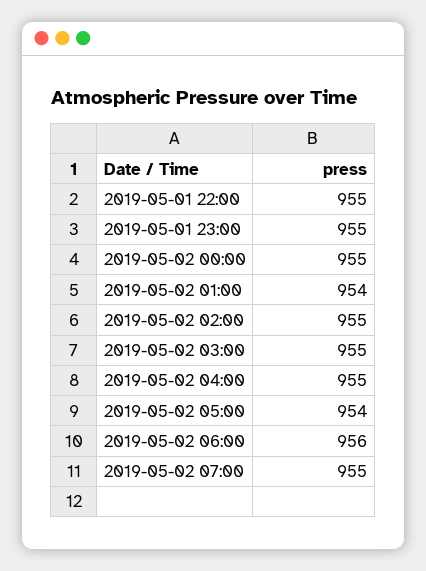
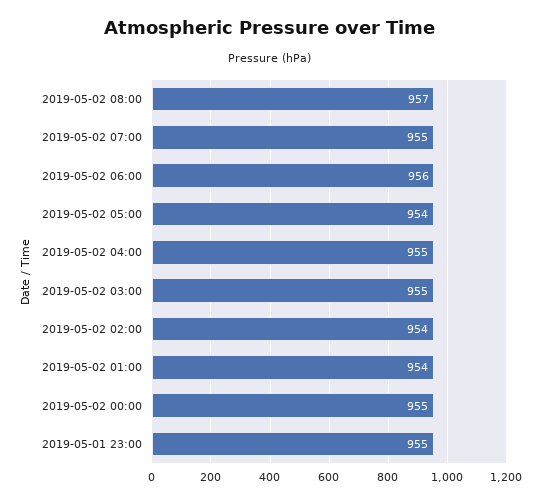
2019-05-01 22:00: 955 -> none
2019-05-02 02:00: 955 -> 954
2019-05-02 08:00: none -> 957

